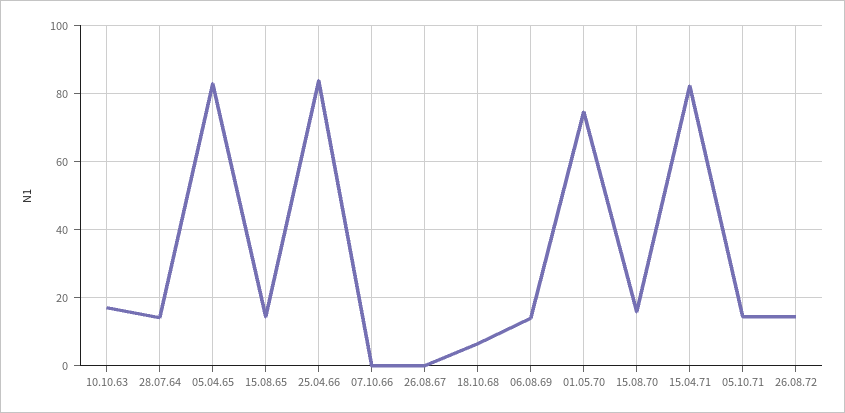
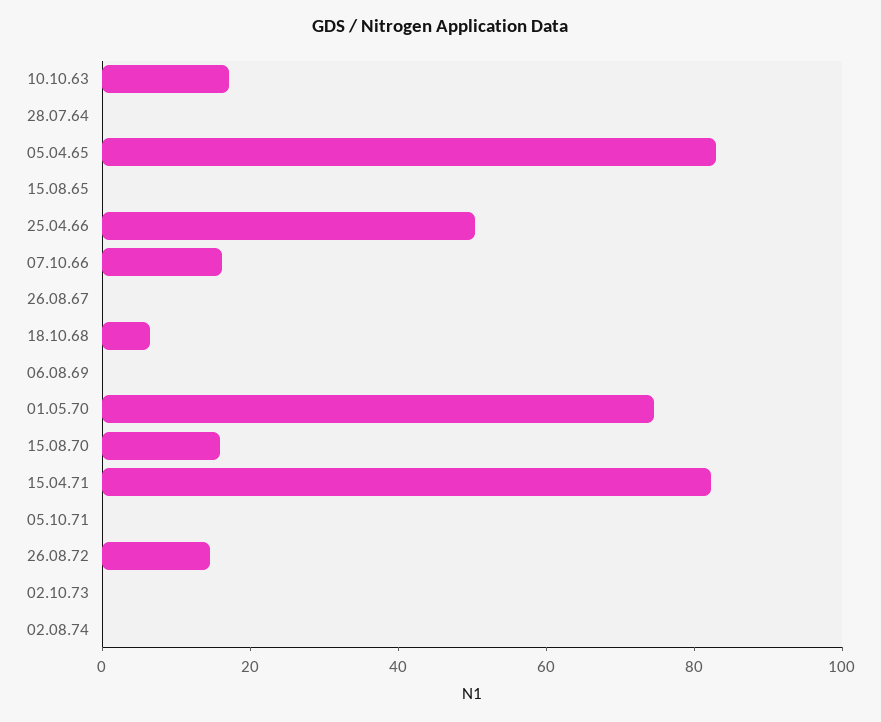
28.07.64: 14 -> 0
15.08.65: 14 -> 0
25.04.66: 84 -> 50
07.10.66: 0 -> 15
06.08.69: 14 -> 0
05.10.71: 14 -> 0
02.10.73: none -> 0
02.08.74: none -> 0

